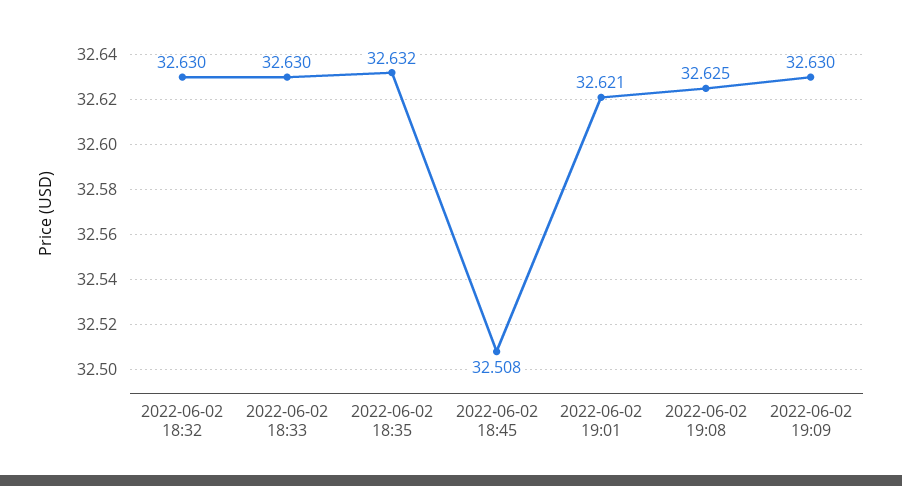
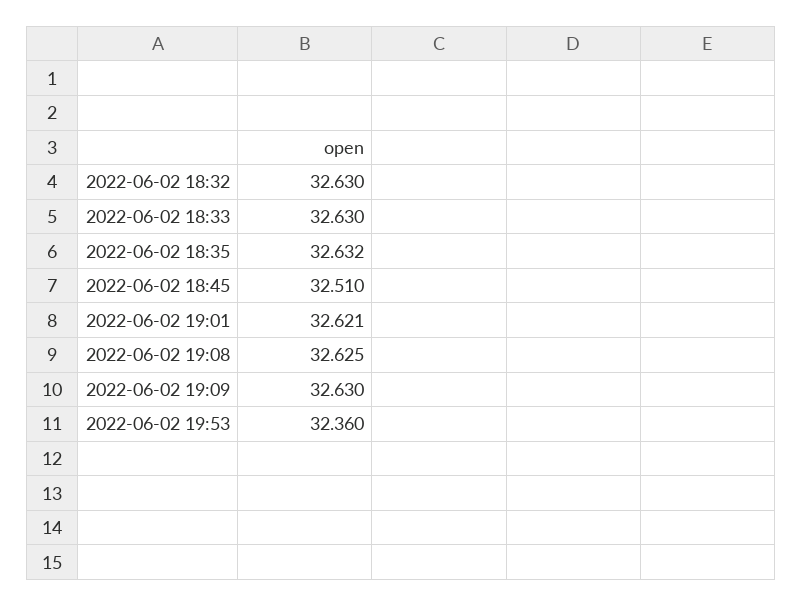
2022-06-02 18:45: 32.508 -> 32.51
2022-06-02 19:53: none -> 32.36

